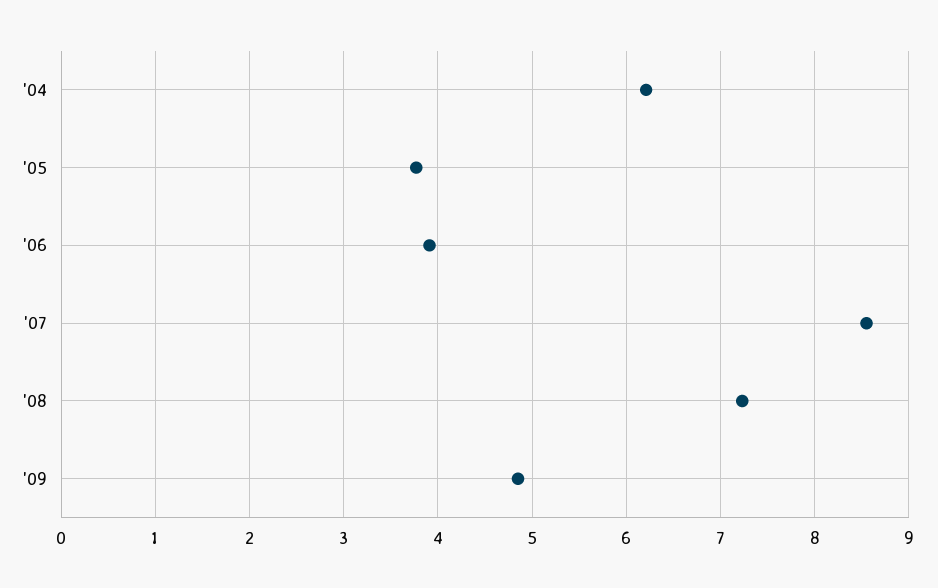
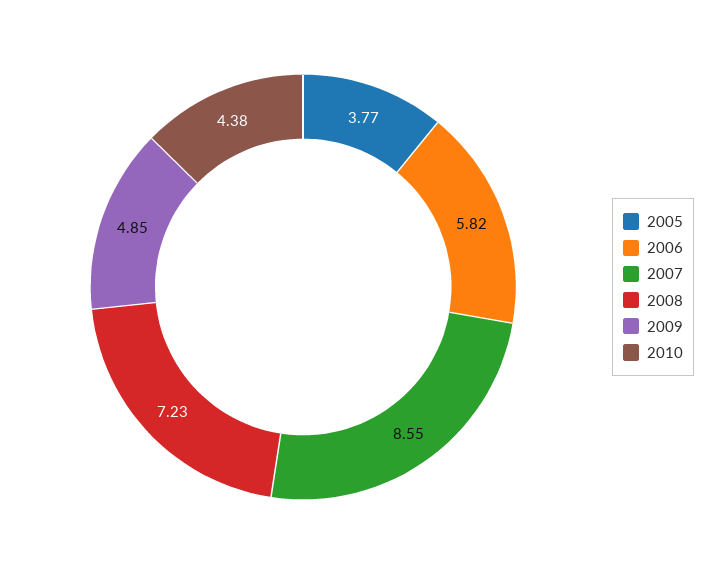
'04: 6.2 -> none
'06: 3.9 -> 5.82
2010: none -> 4.38

